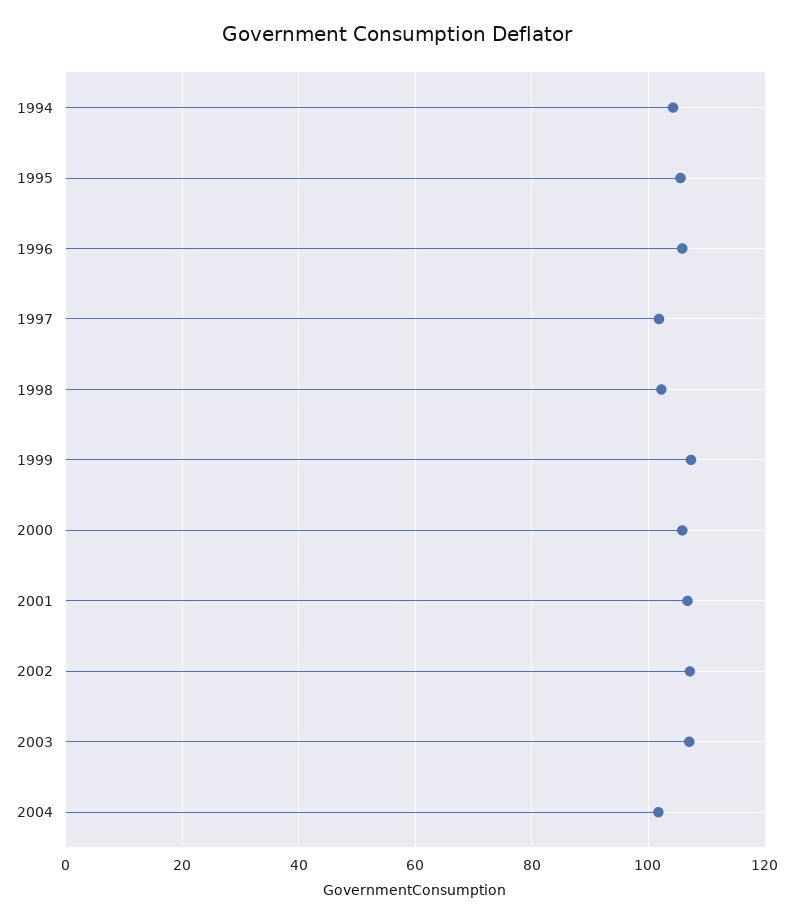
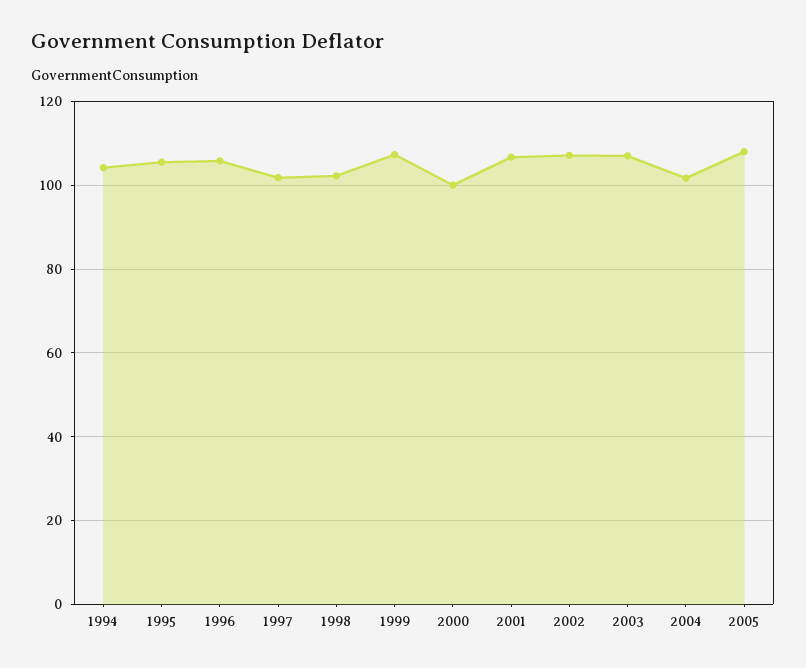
2000: 106 -> 100
2005: none -> 108

